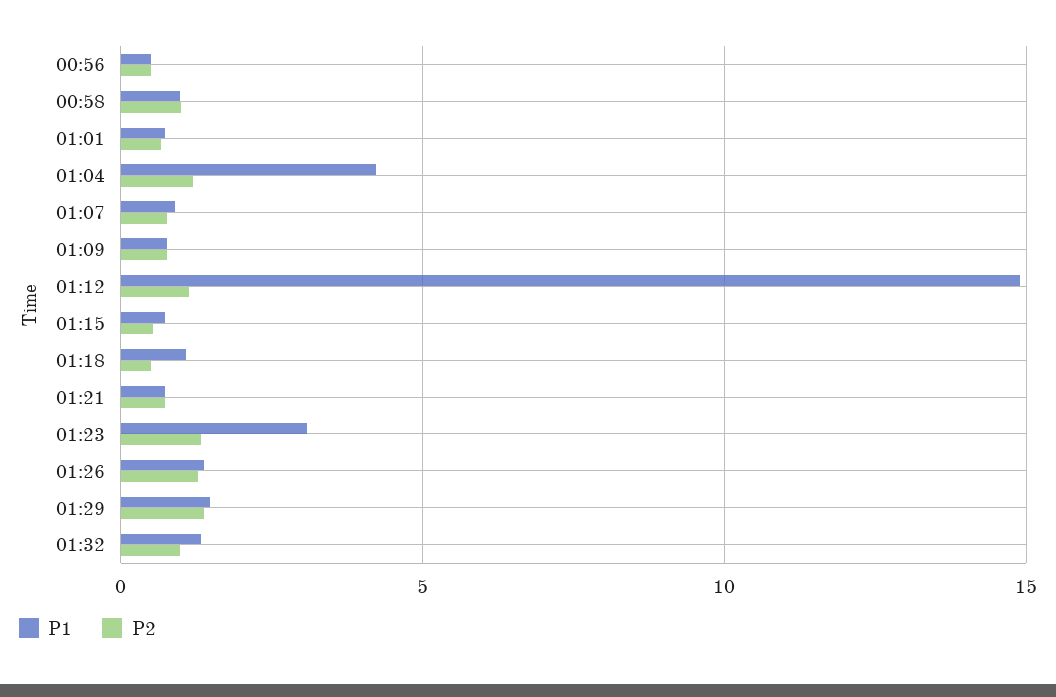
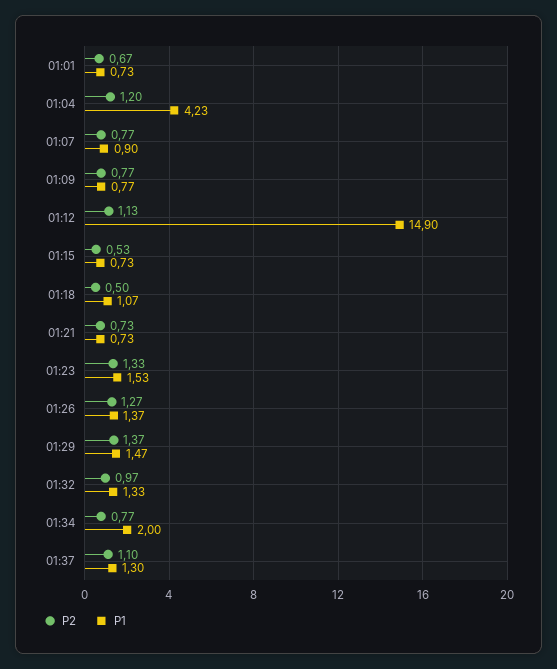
P1, 00:56: 0.5 -> none
P2, 00:56: 0.5 -> none
P1, 00:58: 1 -> none
P2, 00:58: 1 -> none
P1, 01:23: 3 -> 1.53
P2, 01:34: none -> 0.77
P1, 01:34: none -> 2
P2, 01:37: none -> 1.1
P1, 01:37: none -> 1.3

